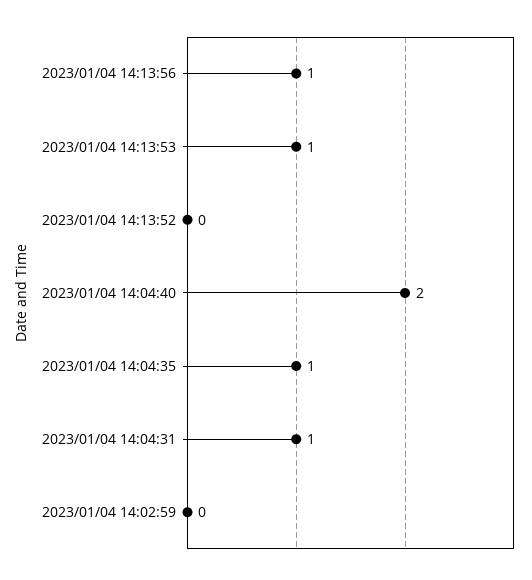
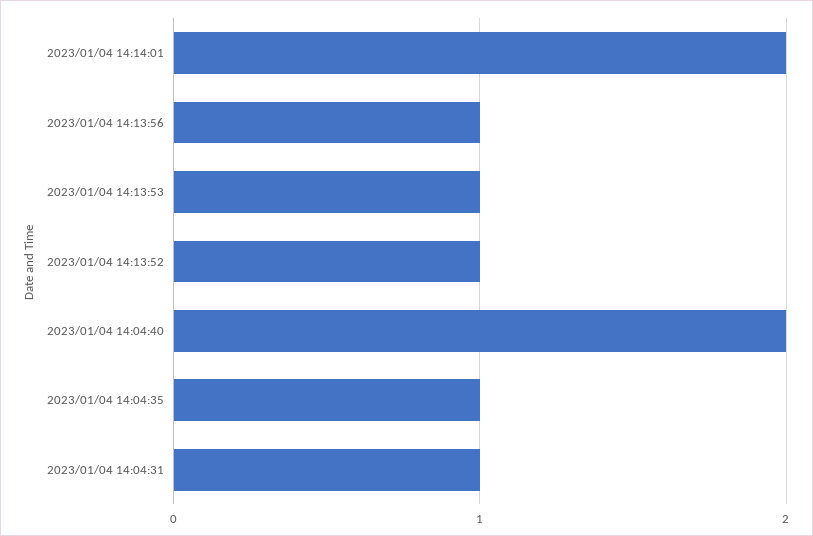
2023/01/04 14:13:52: 0 -> 1
2023/01/04 14:02:59: 0 -> none
2023/01/04 14:14:01: none -> 2

